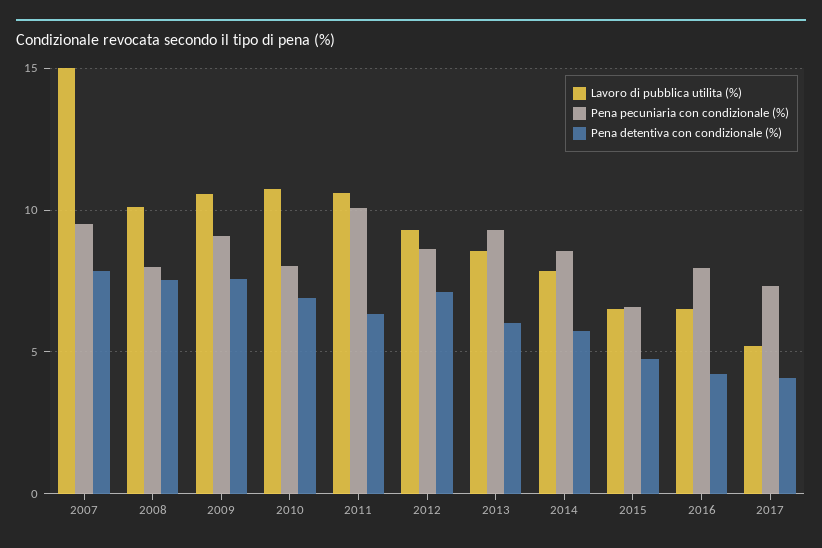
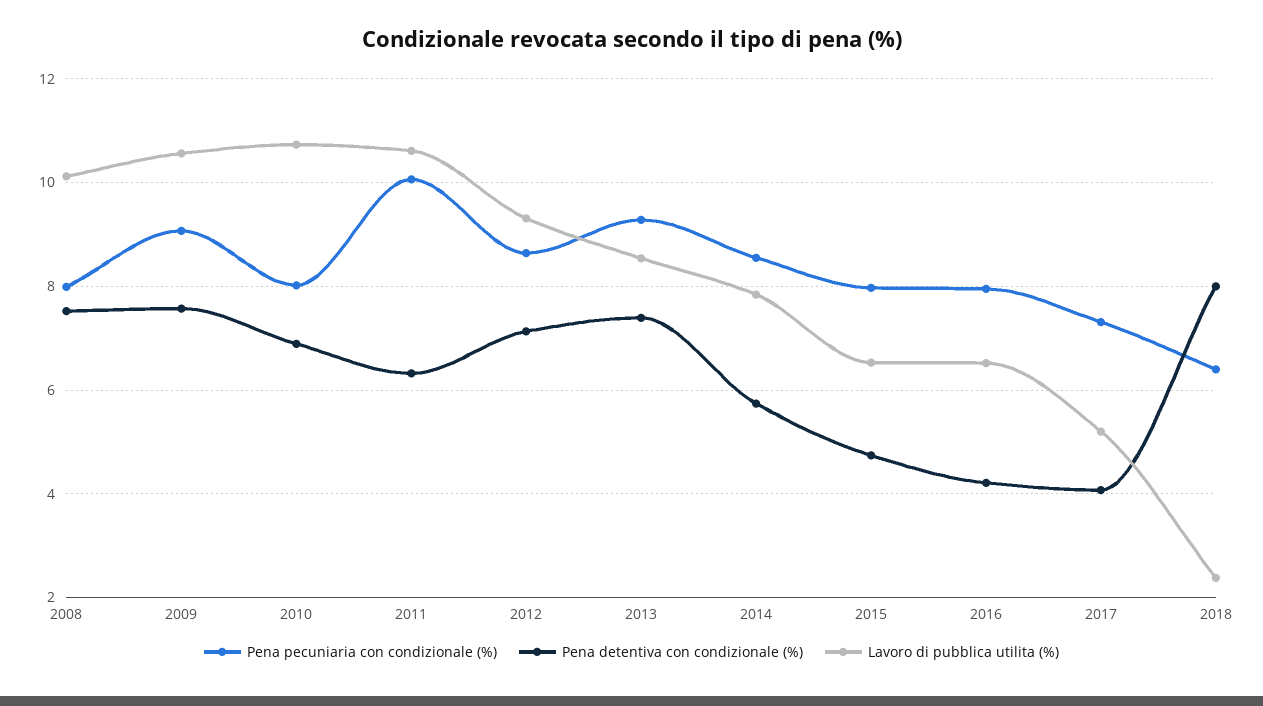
Lavoro di pubblica utilita (%), 2007: 15 -> none
Pena pecuniaria con condizionale (%), 2007: 9.5 -> none
Pena detentiva con condizionale (%), 2007: 8 -> none
Pena detentiva con condizionale (%), 2013: 6 -> 7.4
Pena pecuniaria con condizionale (%), 2015: 6.5 -> 8
Pena pecuniaria con condizionale (%), 2018: none -> 6.4
Pena detentiva con condizionale (%), 2018: none -> 8
Lavoro di pubblica utilita (%), 2018: none -> 2.4

